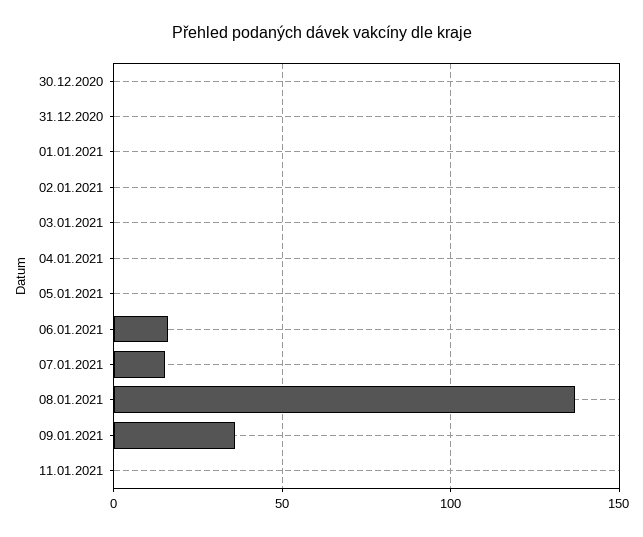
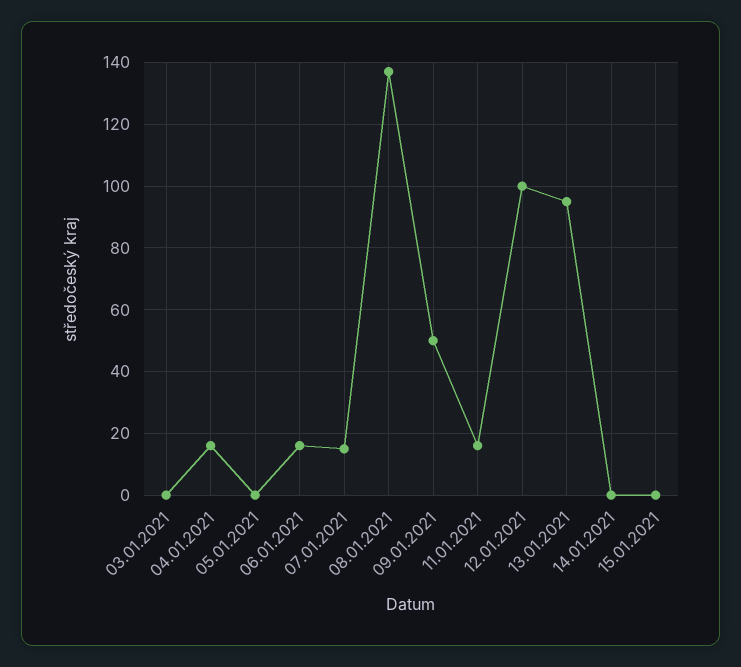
30.12.2020: 0 -> none
31.12.2020: 0 -> none
01.01.2021: 0 -> none
02.01.2021: 0 -> none
04.01.2021: 0 -> 15
09.01.2021: 35 -> 50
11.01.2021: 0 -> 15
12.01.2021: none -> 100
13.01.2021: none -> 95
14.01.2021: none -> 0
15.01.2021: none -> 0

